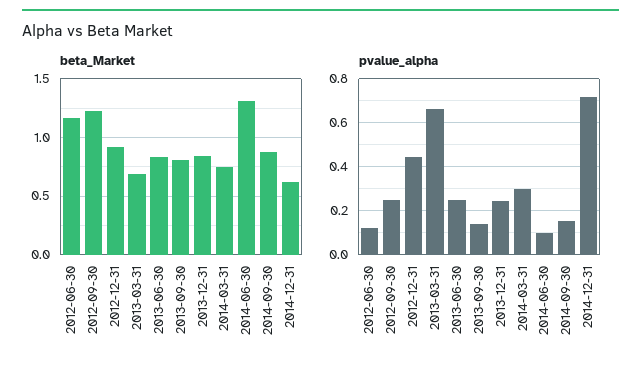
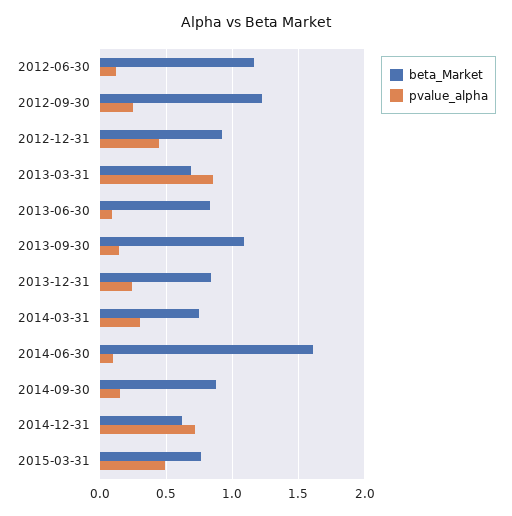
beta_Market, 2013-09-30: 0.8 -> 1.1
beta_Market, 2014-06-30: 1.3 -> 1.6
pvalue_alpha, 2013-03-31: 0.65 -> 0.85
pvalue_alpha, 2013-06-30: 0.25 -> 0.1
beta_Market, 2015-03-31: none -> 0.75
pvalue_alpha, 2015-03-31: none -> 0.5

